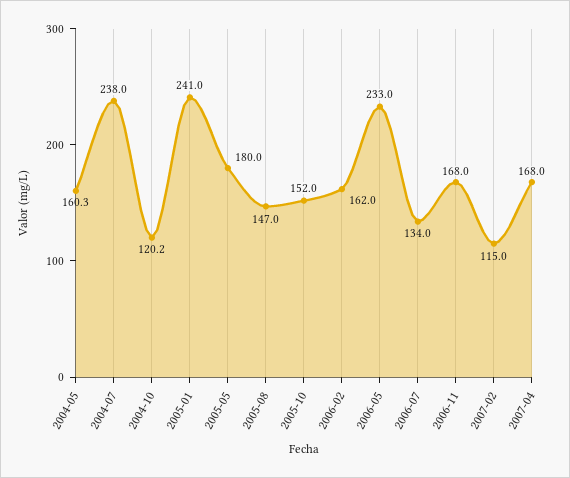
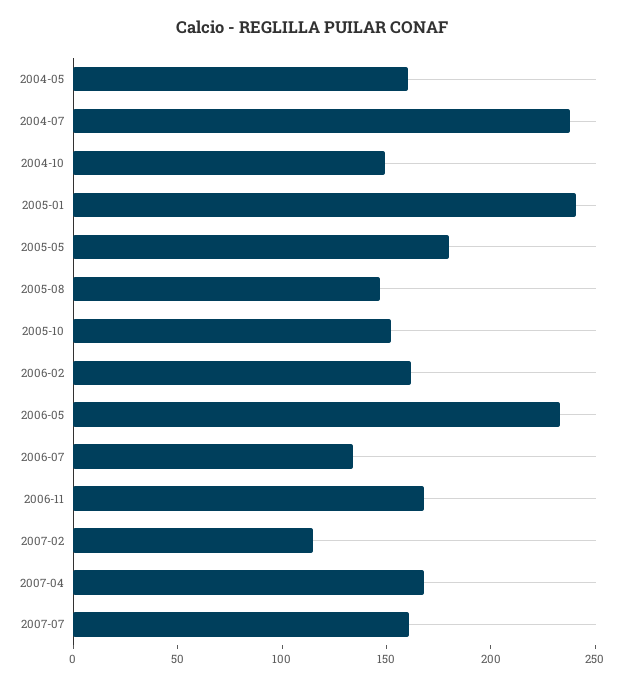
2004-10: 120.2 -> 150
2007-07: none -> 160

